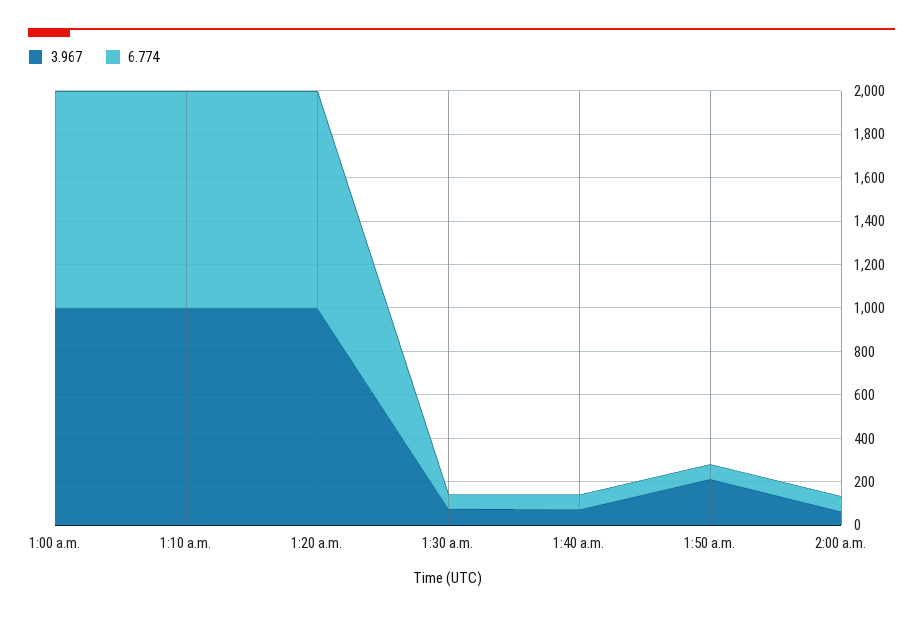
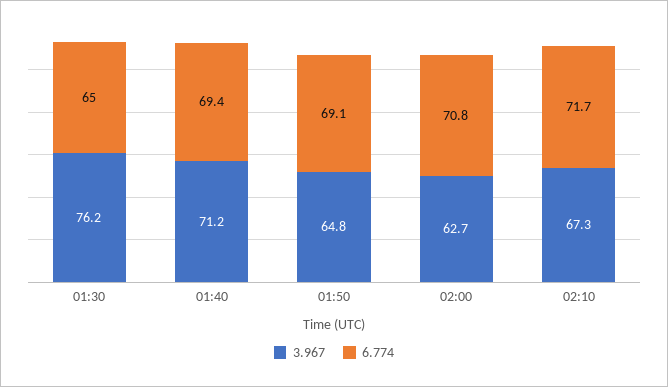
3.967, 1:00 a.m.: 1000 -> none
6.774, 1:00 a.m.: 1000 -> none
3.967, 1:10 a.m.: 1000 -> none
6.774, 1:10 a.m.: 1000 -> none
3.967, 1:20 a.m.: 1000 -> none
6.774, 1:20 a.m.: 1000 -> none
3.967, 1:50 a.m.: 200 -> 64.8
3.967, 02:10: none -> 67.3
6.774, 02:10: none -> 71.7

